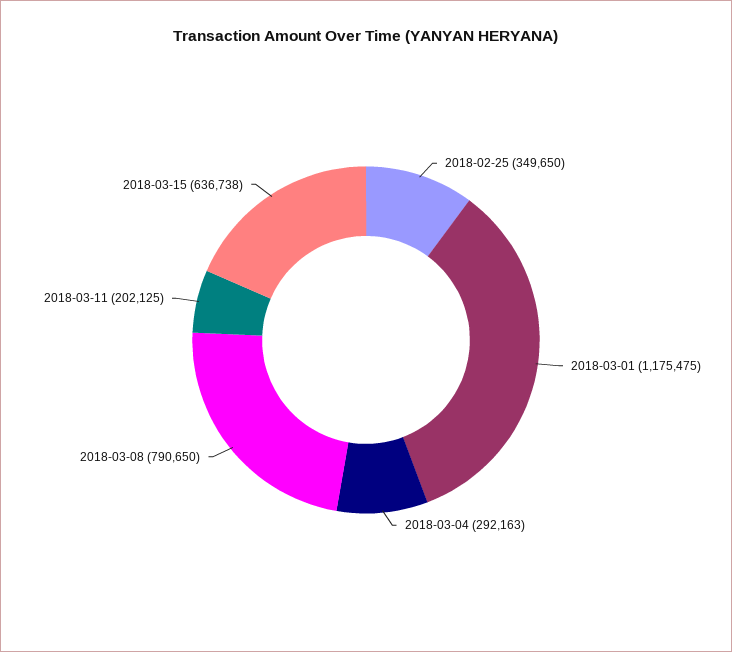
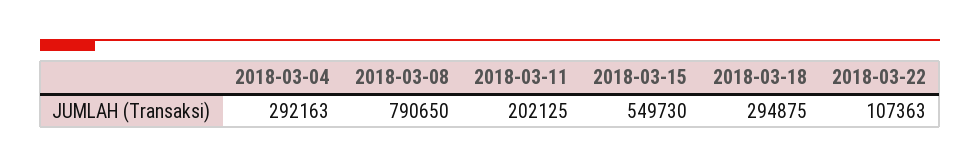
2018-02-25: 349650 -> none
2018-03-01: 1175475 -> none
2018-03-15: 636738 -> 549730
2018-03-18: none -> 294875
2018-03-22: none -> 107363

